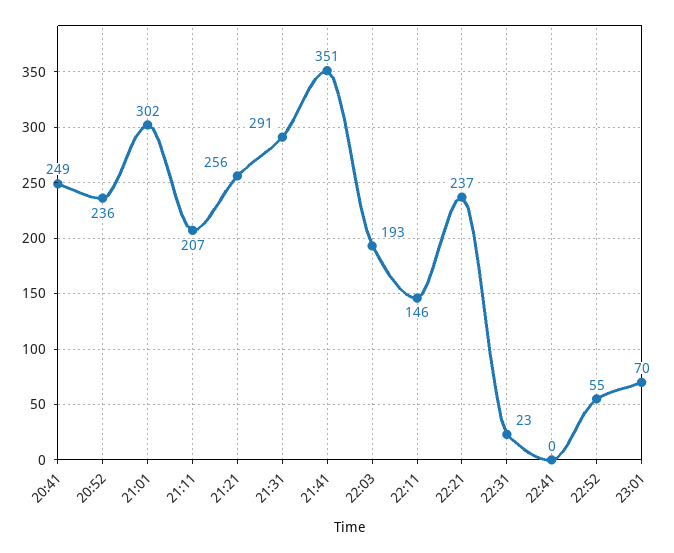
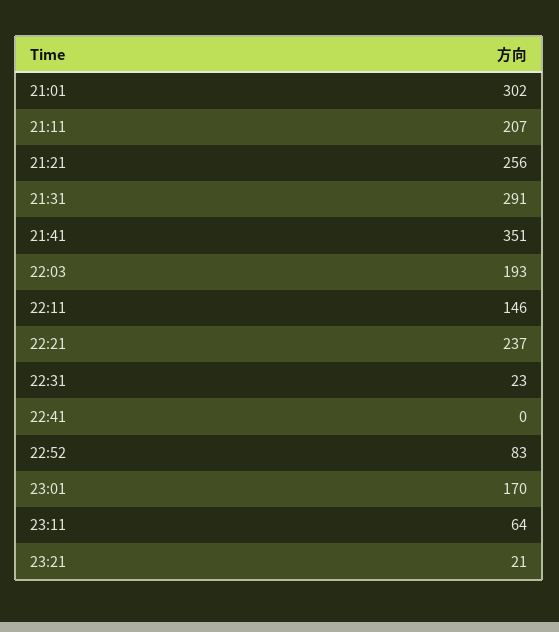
20:41: 249 -> none
20:52: 236 -> none
22:52: 55 -> 83
23:01: 70 -> 170
23:11: none -> 64
23:21: none -> 21

